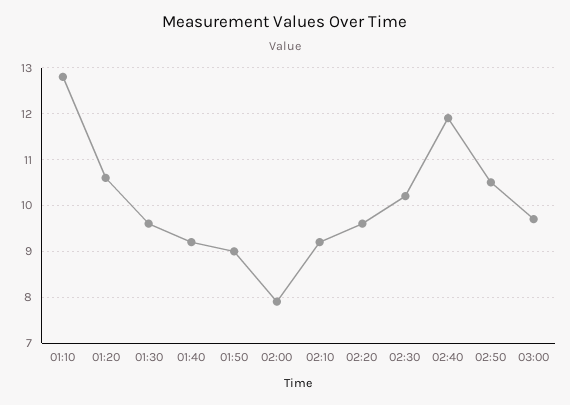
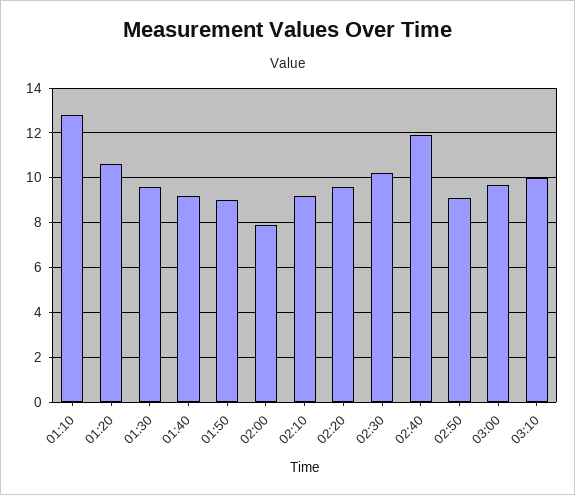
02:50: 10.5 -> 9
03:10: none -> 10

